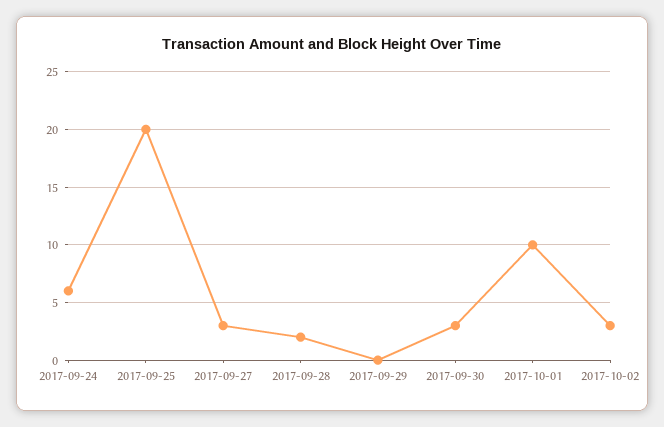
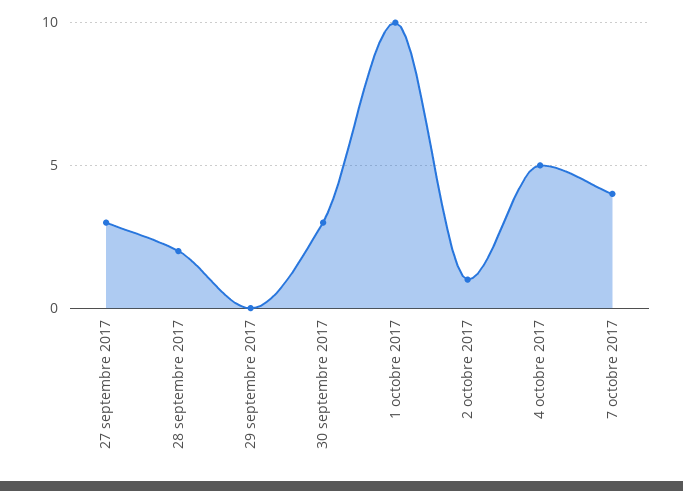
2017-09-24: 6 -> none
2017-09-25: 20 -> none
2017-10-02: 3 -> 1
4 octobre 2017: none -> 5
7 octobre 2017: none -> 4

